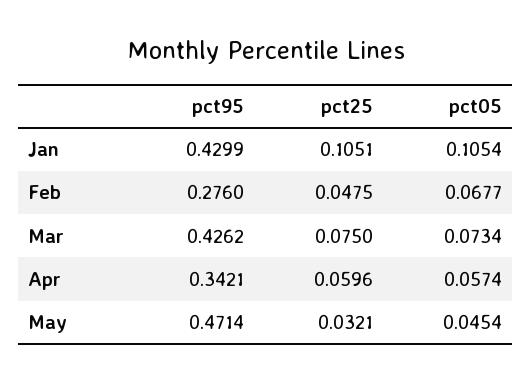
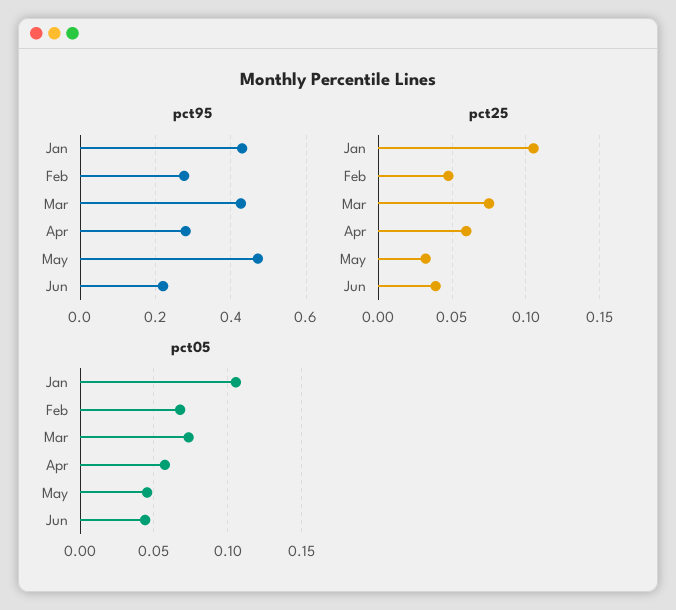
pct95, Apr: 0.3421 -> 0.28
pct95, Jun: none -> 0.22
pct25, Jun: none -> 0.04
pct05, Jun: none -> 0.045

